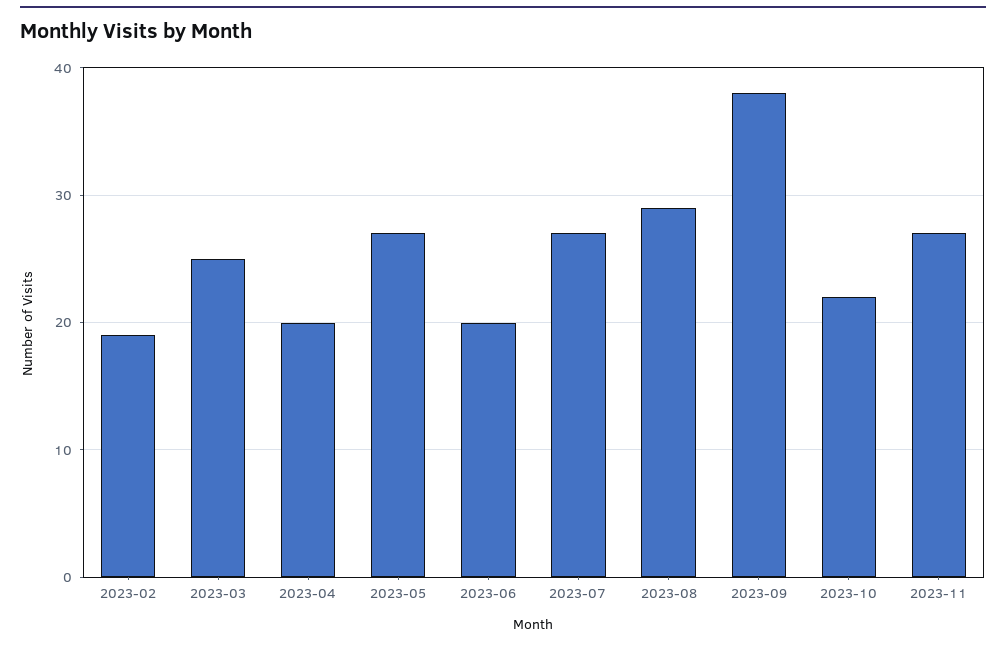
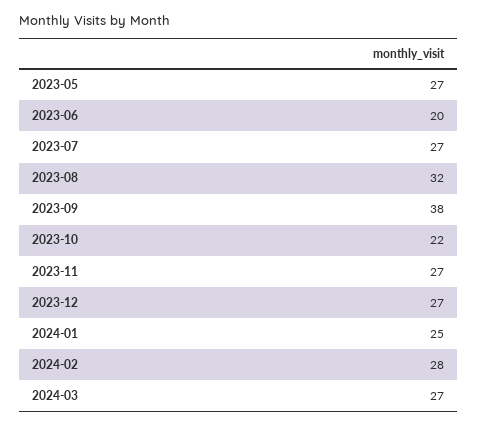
2023-02: 19 -> none
2023-03: 25 -> none
2023-04: 20 -> none
2023-08: 29 -> 32
2023-12: none -> 27
2024-01: none -> 25
2024-02: none -> 28
2024-03: none -> 27

